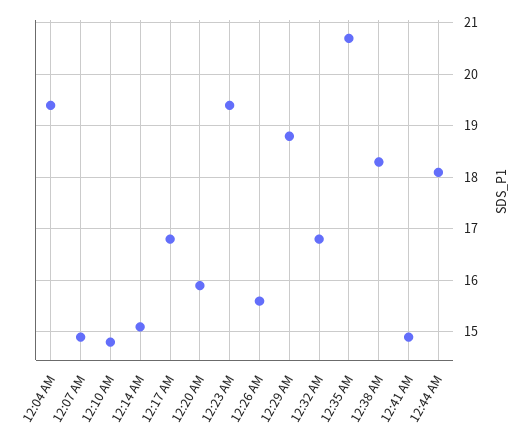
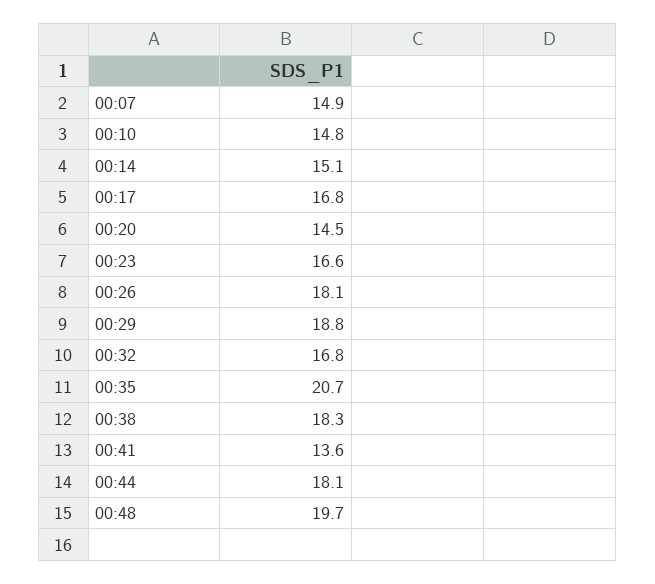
12:04 AM: 19.5 -> none
12:20 AM: 16 -> 14.5
12:23 AM: 19.5 -> 16.6
12:26 AM: 15.5 -> 18.1
12:41 AM: 15 -> 13.6
00:48: none -> 19.7

